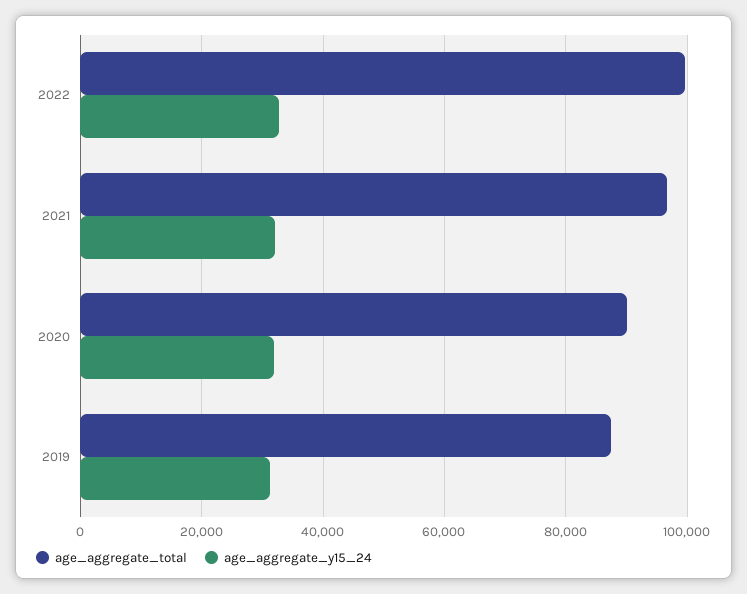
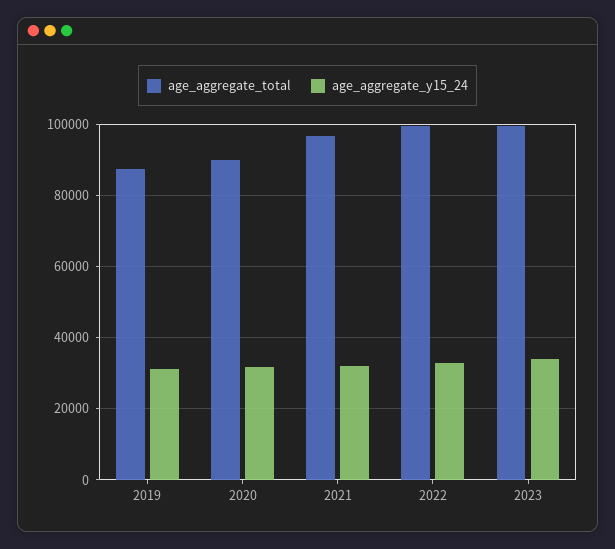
age_aggregate_total, 2023: none -> 100000
age_aggregate_y15_24, 2023: none -> 34000

